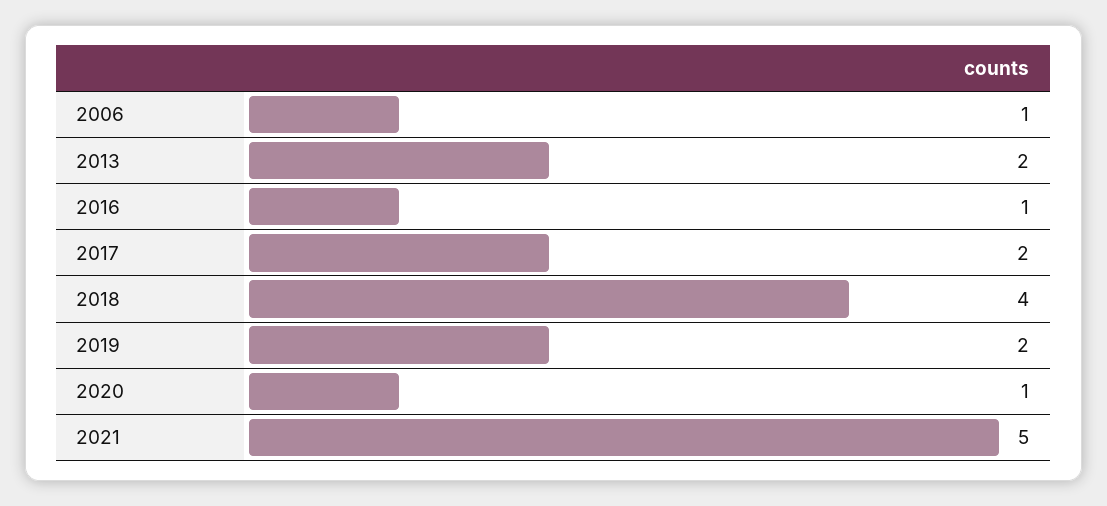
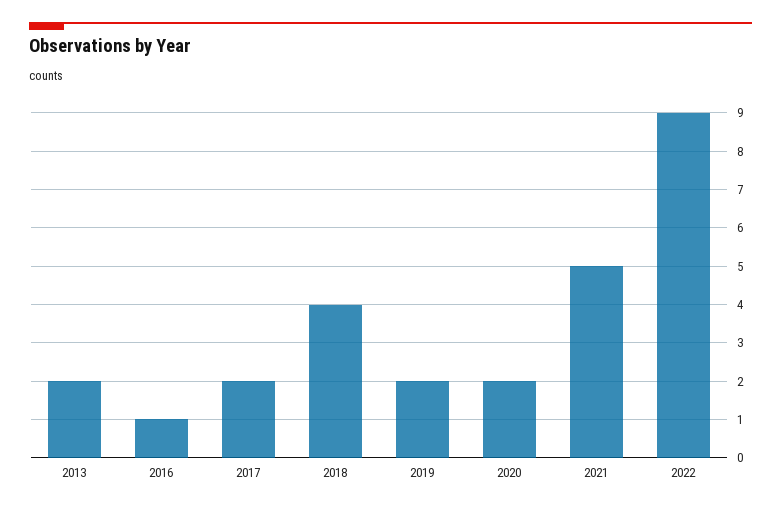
2006: 1 -> none
2020: 1 -> 2
2022: none -> 9

